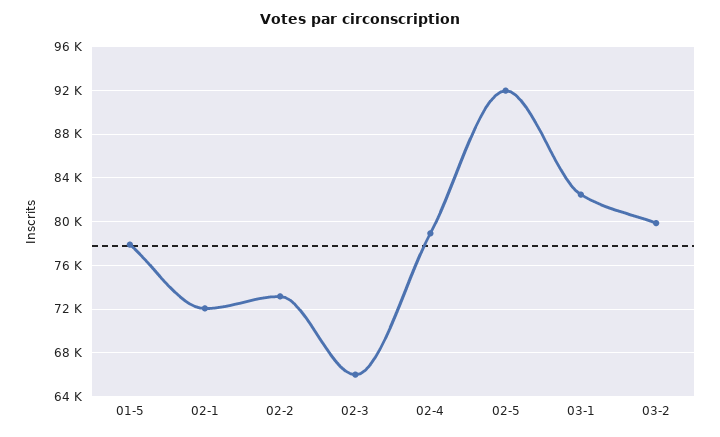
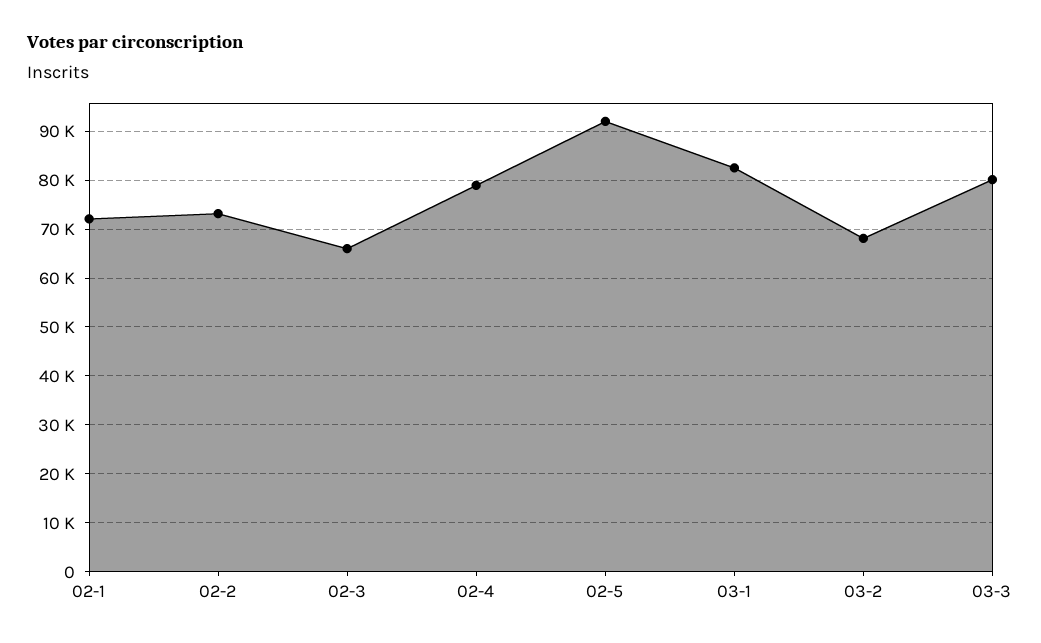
01-5: 78000 -> none
03-2: 80000 -> 68000
03-3: none -> 80000

